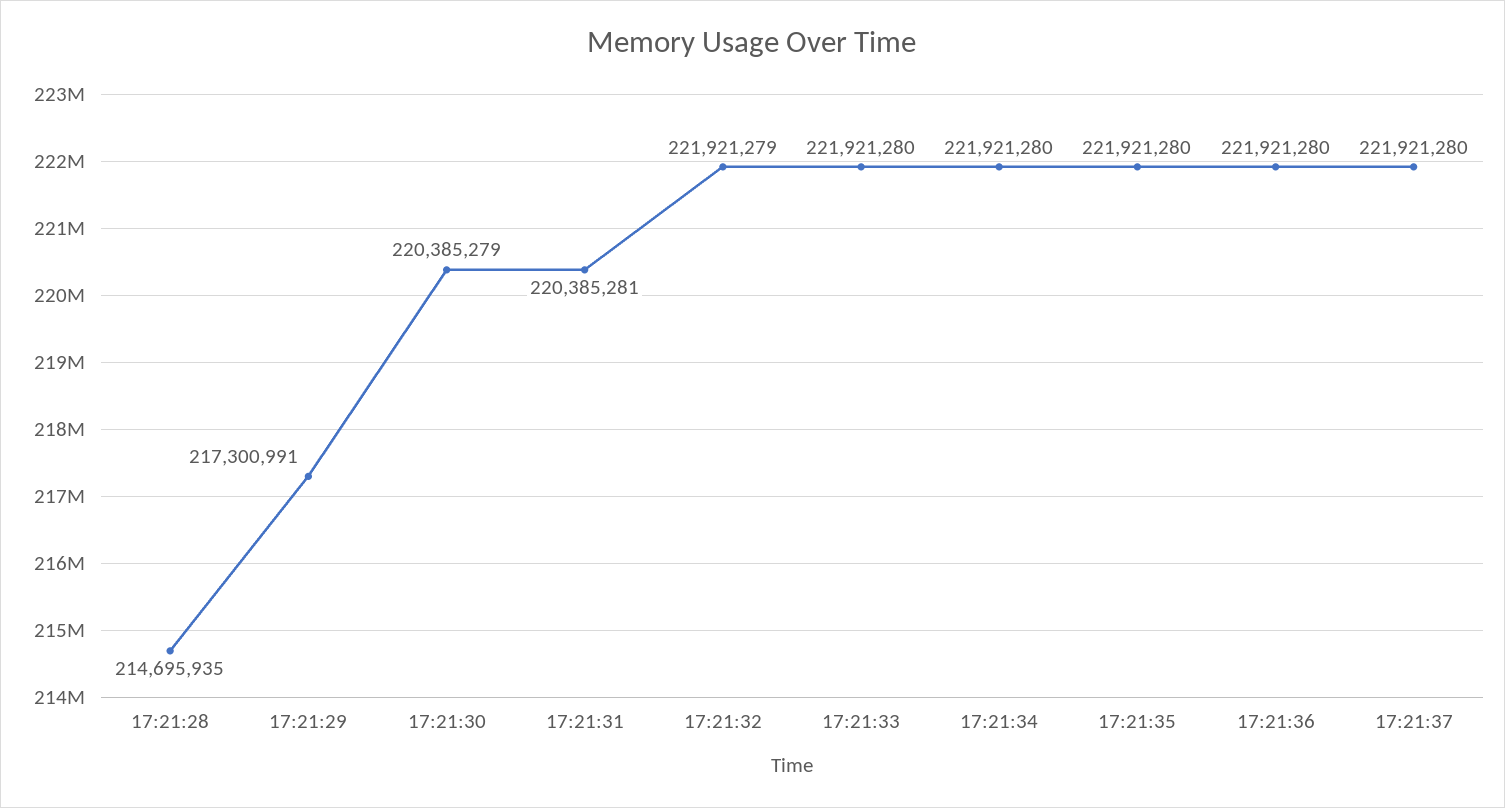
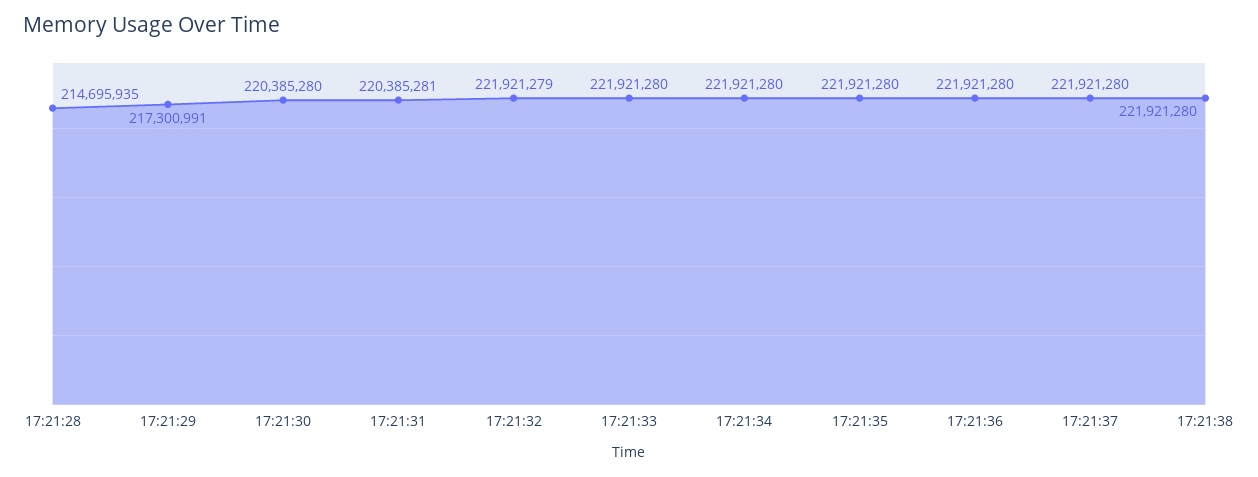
17:21:30: 220385279 -> 220385280
17:21:38: none -> 221921280

